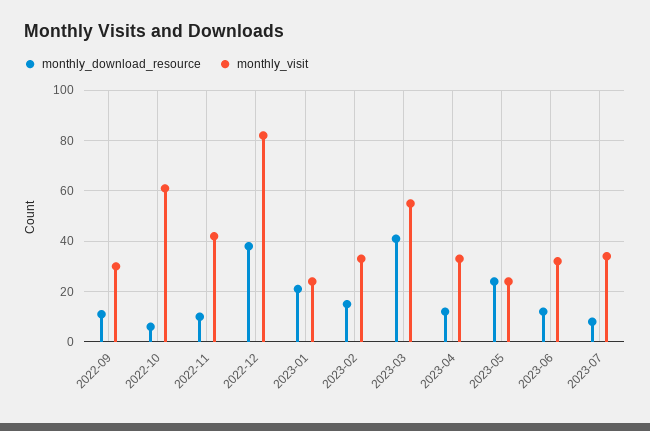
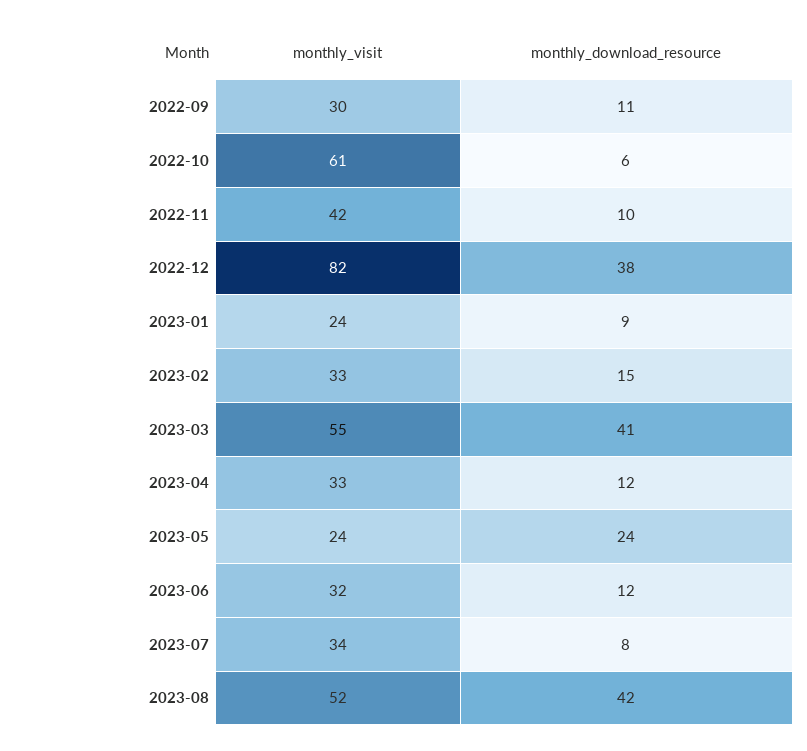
monthly_download_resource, 2023-01: 20 -> 9
monthly_visit, 2023-08: none -> 52
monthly_download_resource, 2023-08: none -> 42

